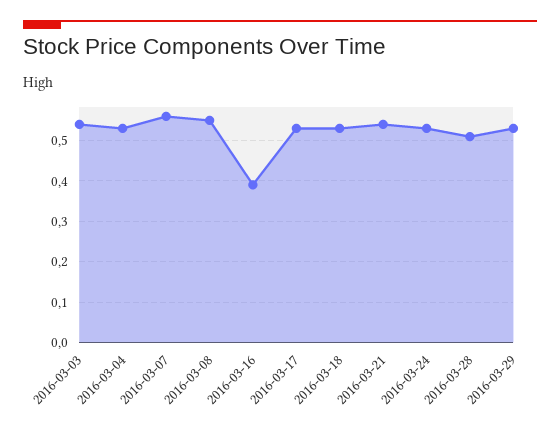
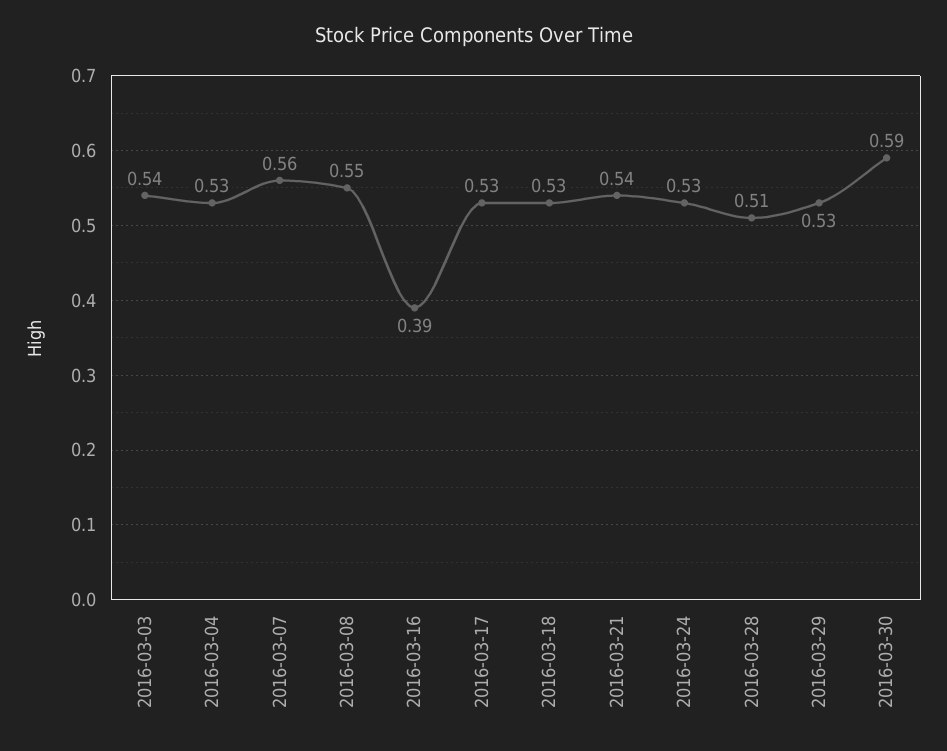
2016-03-30: none -> 0.59

